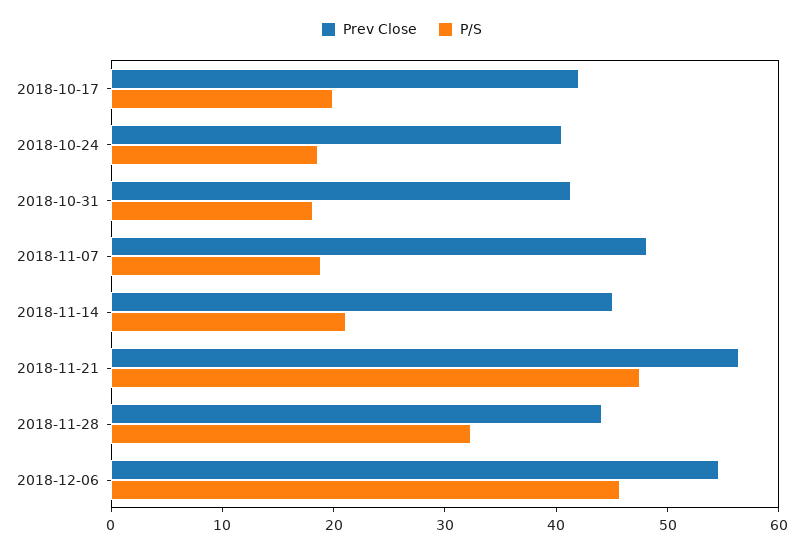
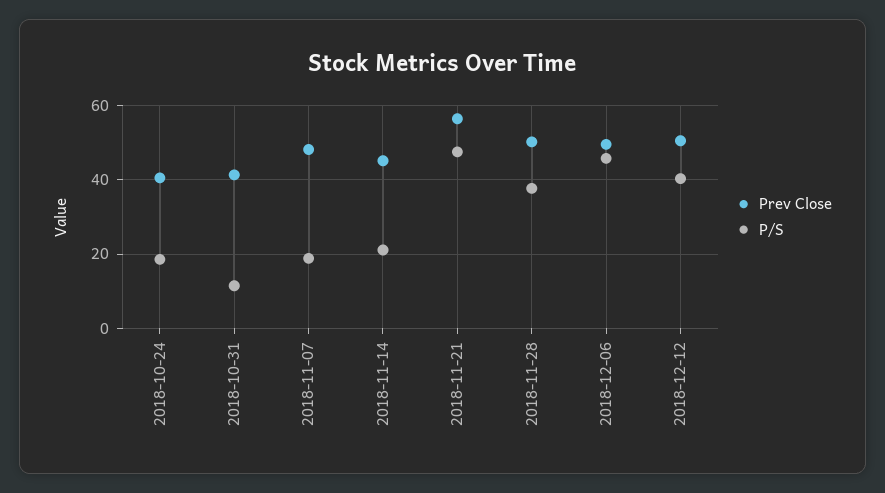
Prev Close, 2018-10-17: 42 -> none
P/S, 2018-10-17: 20 -> none
P/S, 2018-10-31: 18 -> 12
Prev Close, 2018-11-28: 44 -> 50
P/S, 2018-11-28: 32 -> 38
Prev Close, 2018-12-06: 54 -> 50
Prev Close, 2018-12-12: none -> 50
P/S, 2018-12-12: none -> 40

